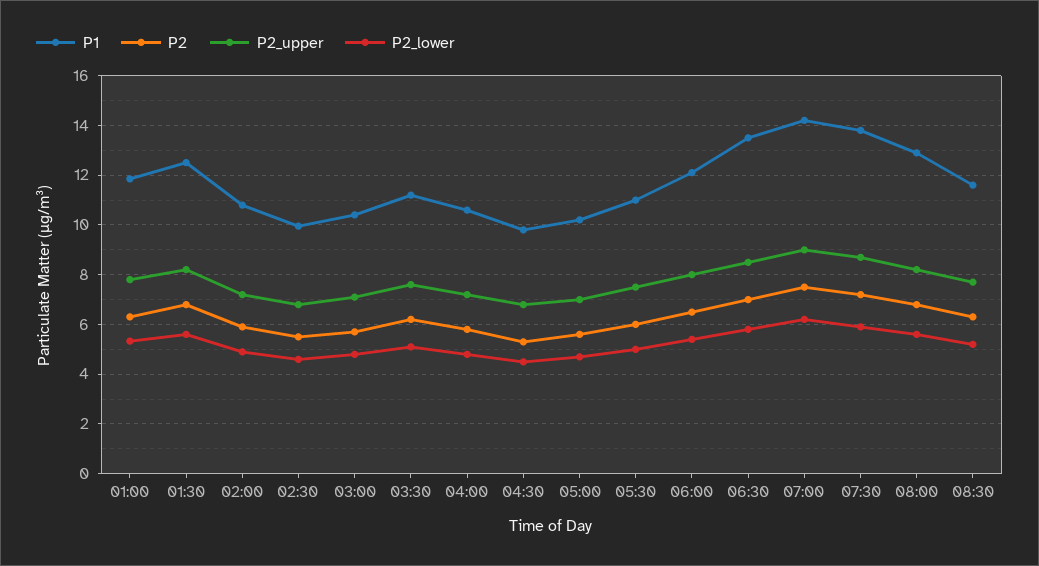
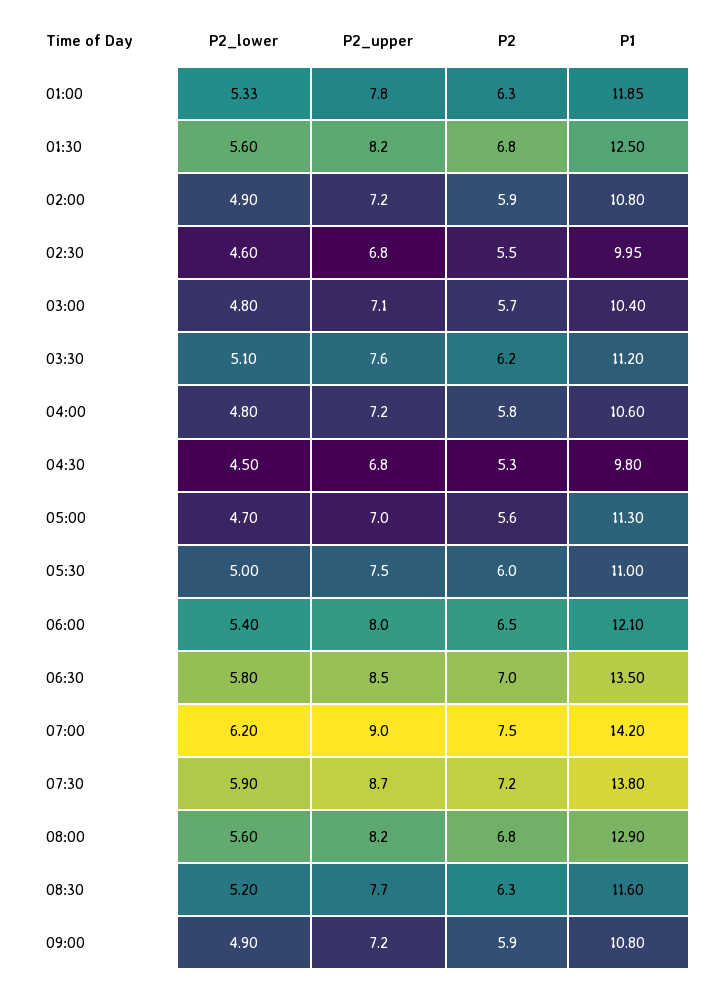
P1, 05:00: 10.25 -> 11.3
P2_lower, 09:00: none -> 4.9
P2_upper, 09:00: none -> 7.2
P2, 09:00: none -> 5.9
P1, 09:00: none -> 10.8

